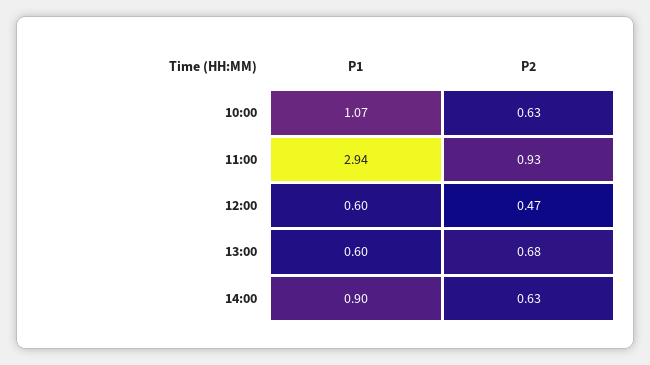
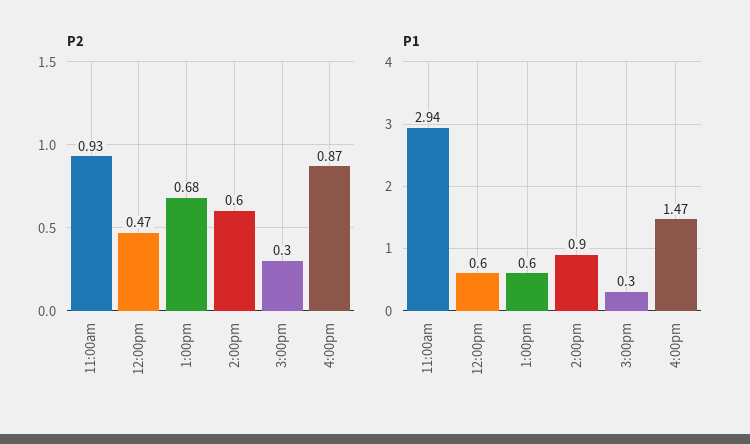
P1, 10:00: 1.07 -> none
P2, 10:00: 0.63 -> none
P2, 14:00: 0.63 -> 0.6
P2, 3:00pm: none -> 0.3
P2, 4:00pm: none -> 0.87
P1, 3:00pm: none -> 0.3
P1, 4:00pm: none -> 1.47

